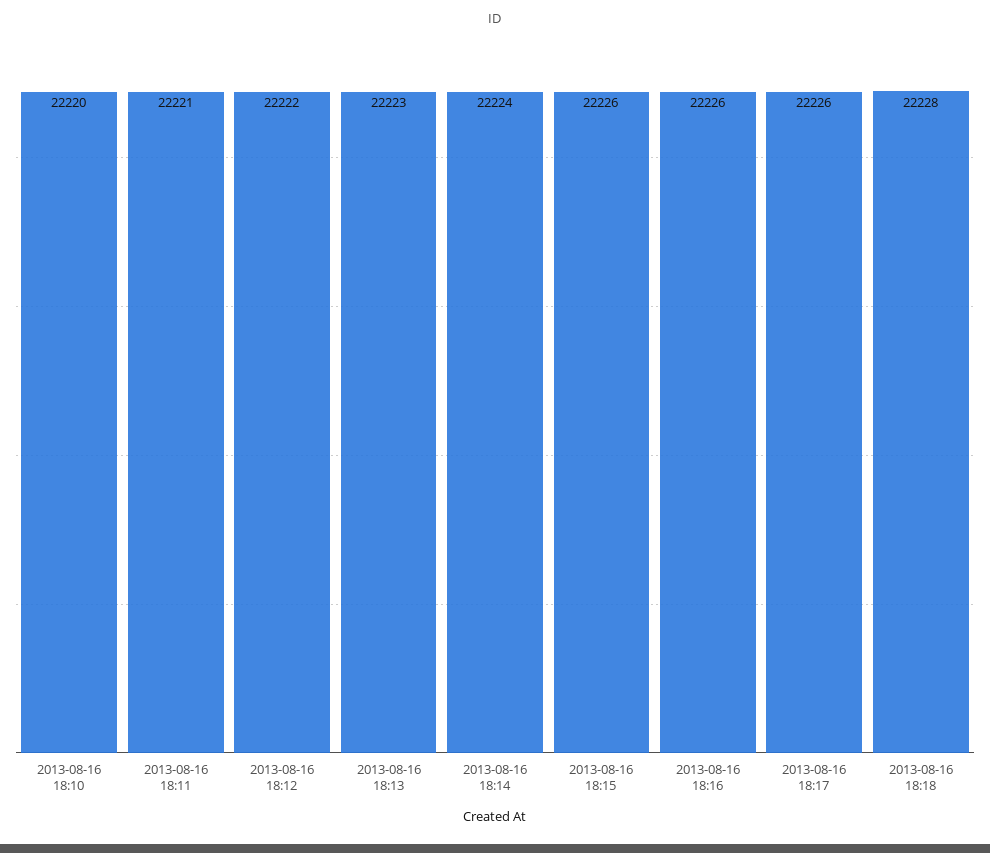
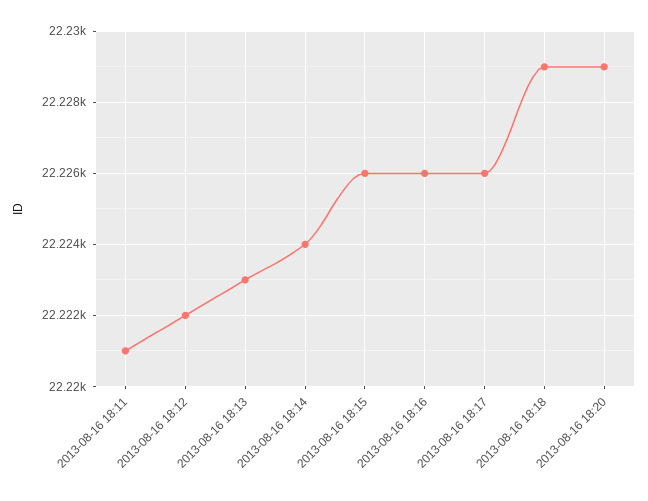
2013-08-16 18:10: 22220 -> none
2013-08-16 18:18: 22228 -> 22229
2013-08-16 18:20: none -> 22229

